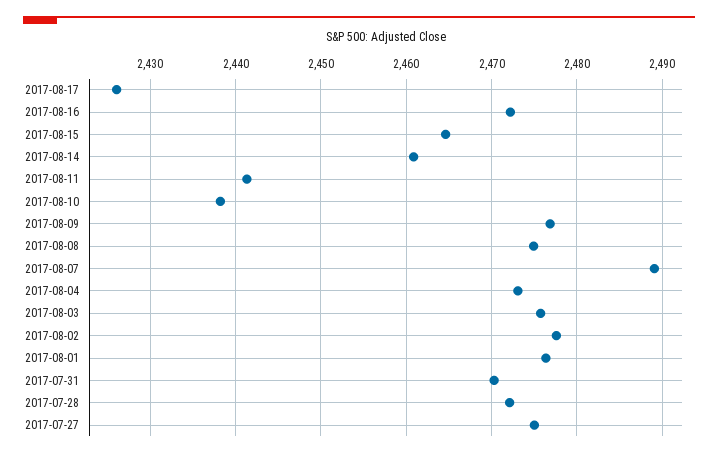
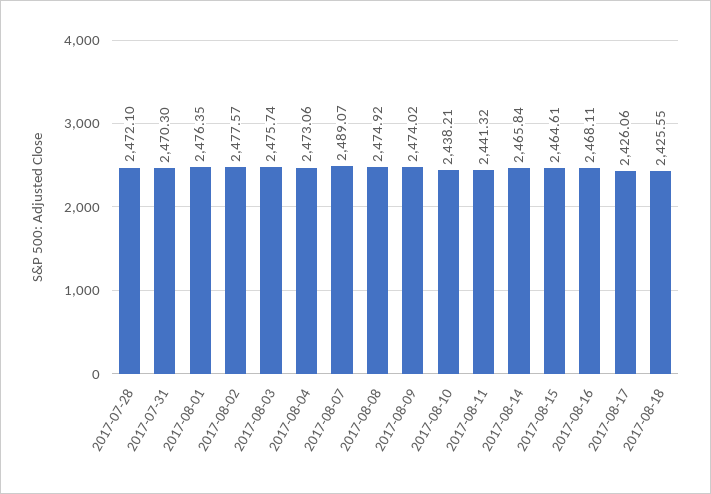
2017-08-16: 2472 -> 2468.11
2017-08-14: 2461 -> 2465.84
2017-08-09: 2477 -> 2474.02
2017-07-27: 2475 -> none
2017-08-18: none -> 2425.55

